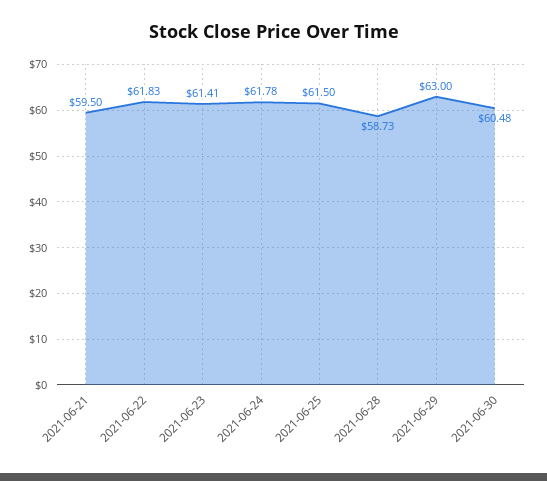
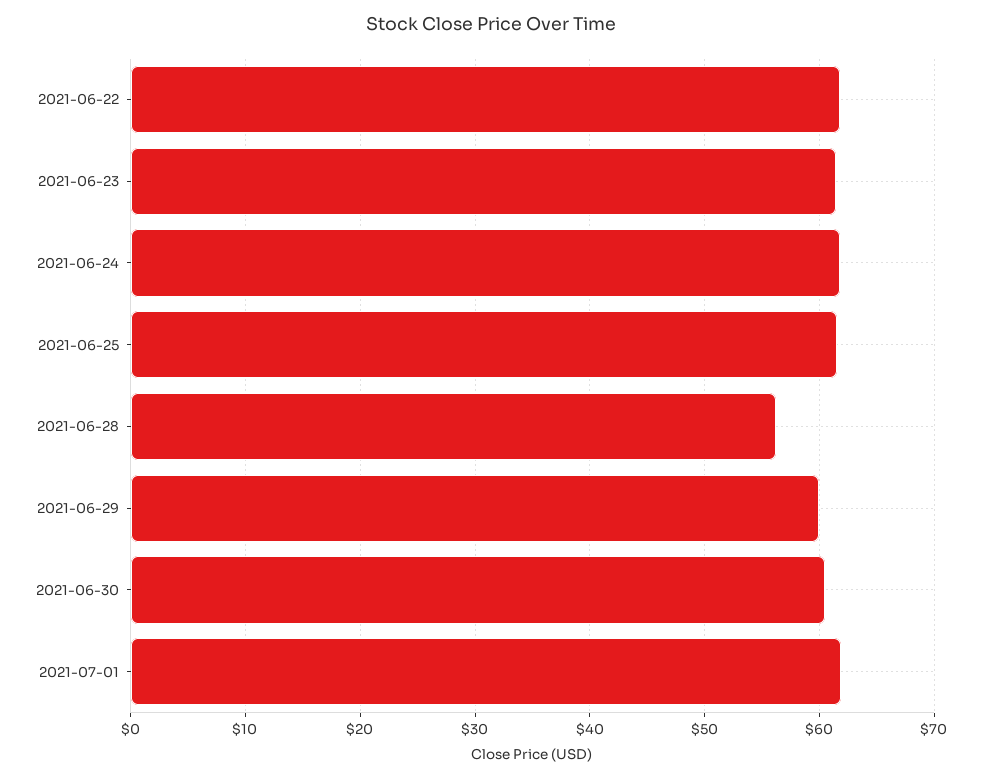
2021-06-21: 59.5 -> none
2021-06-28: 58.73 -> 56
2021-06-29: 63 -> 60
2021-07-01: none -> 62

